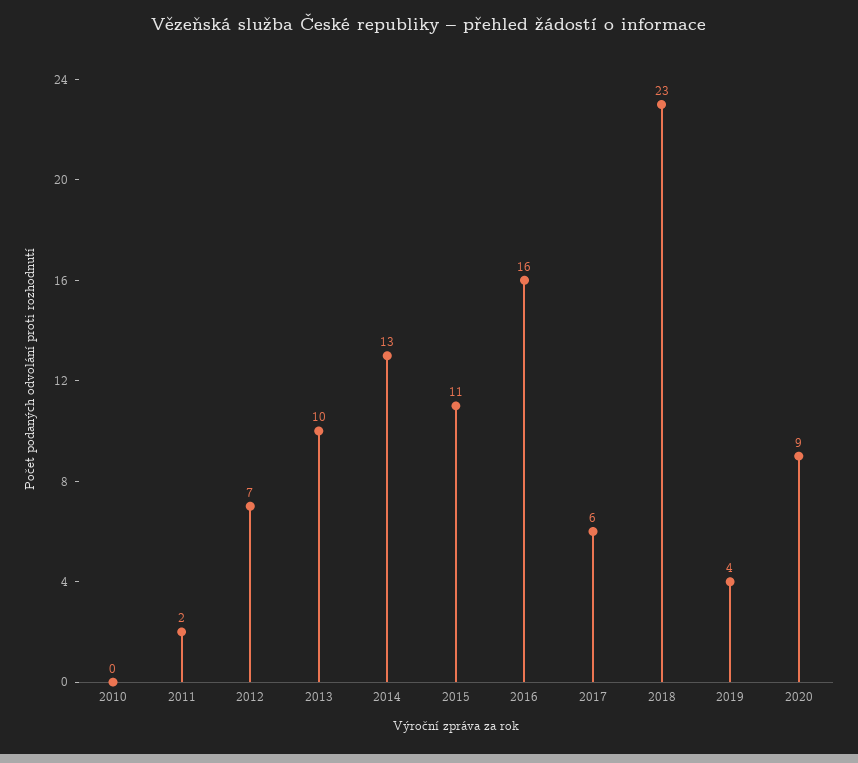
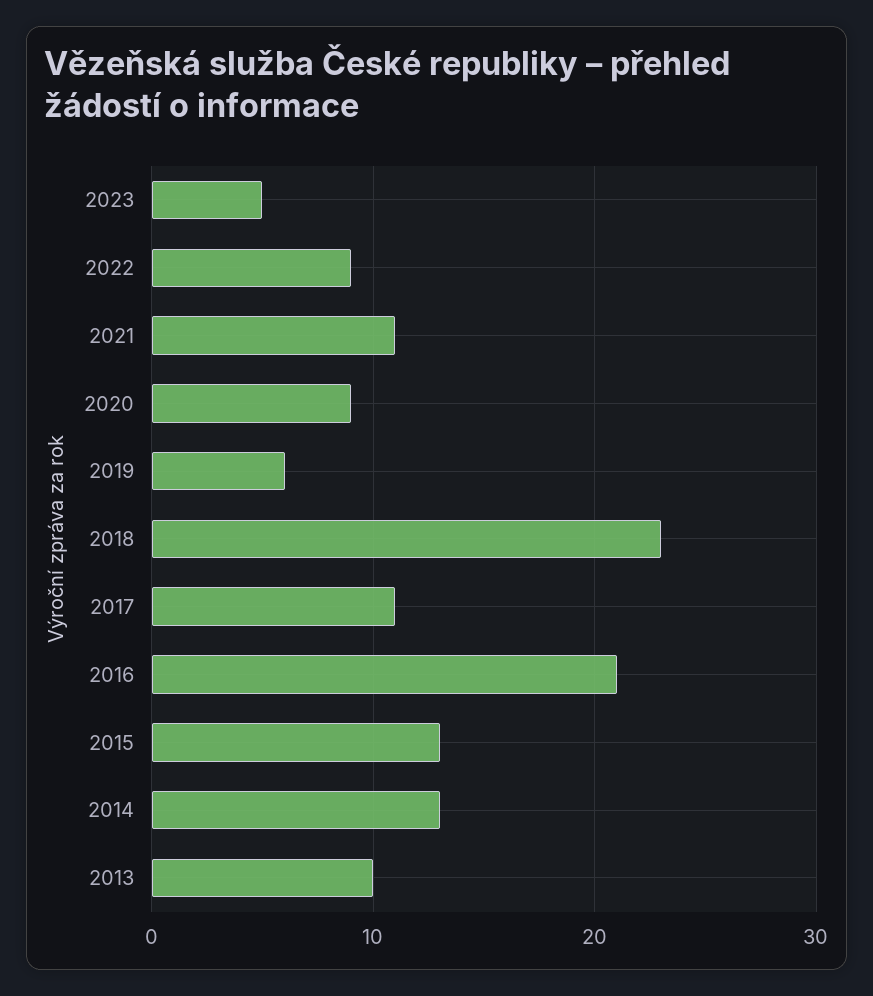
2010: 0 -> none
2011: 2 -> none
2012: 7 -> none
2015: 11 -> 13
2016: 16 -> 21
2017: 6 -> 11
2019: 4 -> 6
2023: none -> 5
2022: none -> 9
2021: none -> 11

